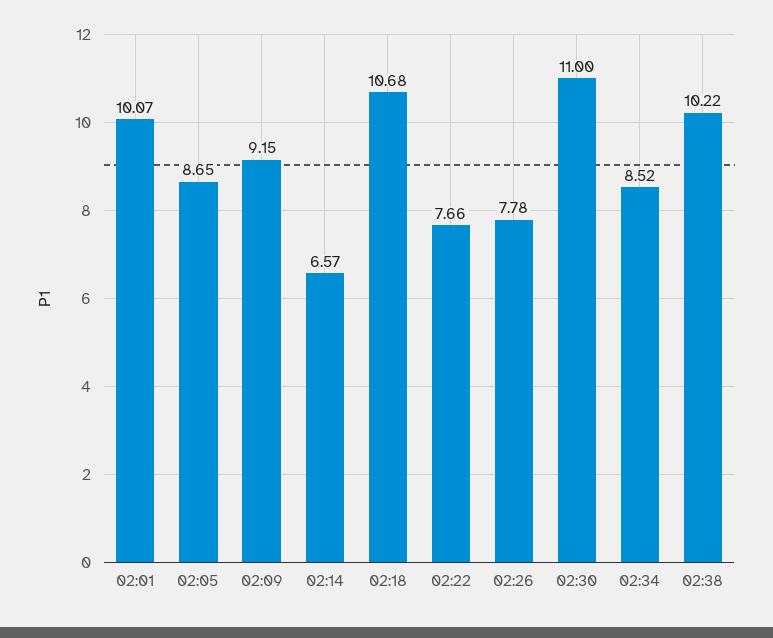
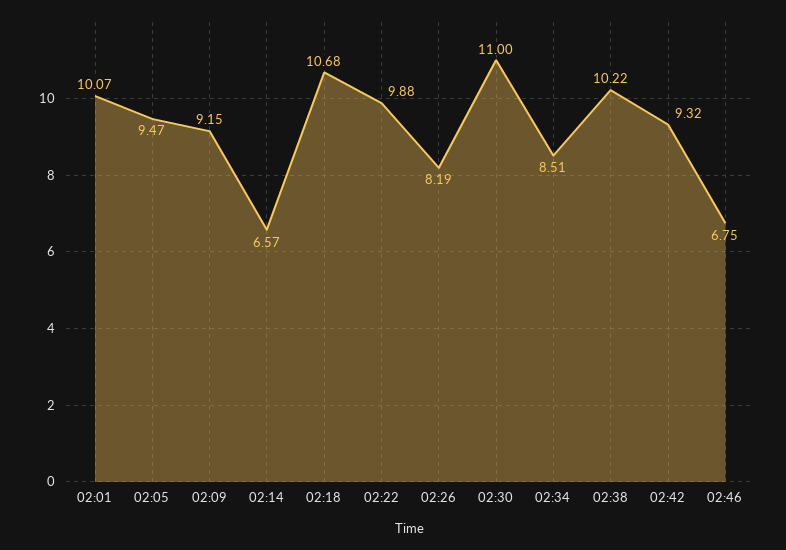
02:05: 8.65 -> 9.47
02:22: 7.66 -> 9.88
02:26: 7.78 -> 8.19
02:34: 8.52 -> 8.51
02:42: none -> 9.32
02:46: none -> 6.75

